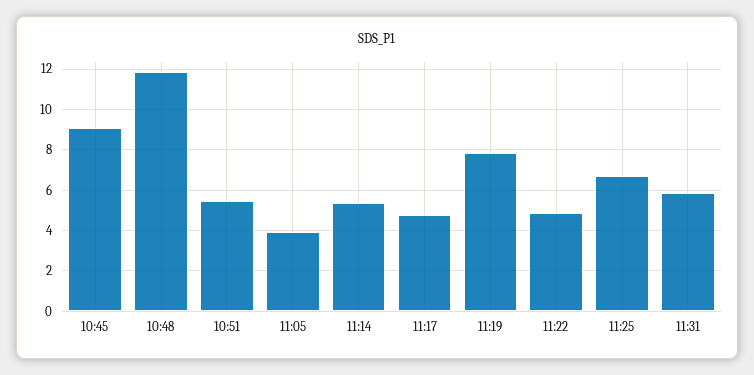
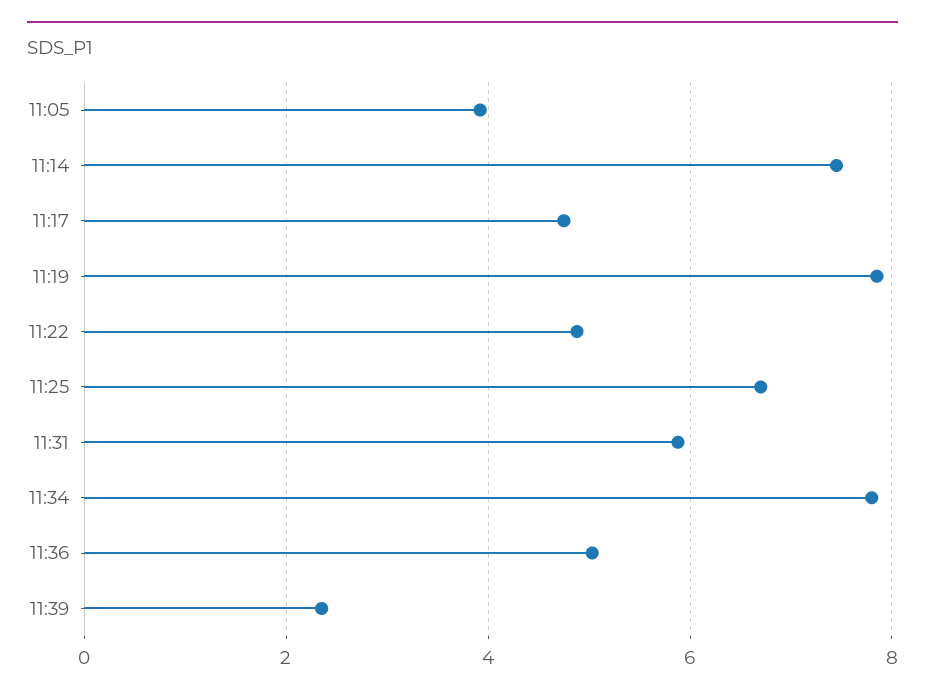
10:45: 9 -> none
10:48: 12 -> none
10:51: 5.5 -> none
11:14: 5.5 -> 7.4
11:34: none -> 7.8
11:36: none -> 5
11:39: none -> 2.4

